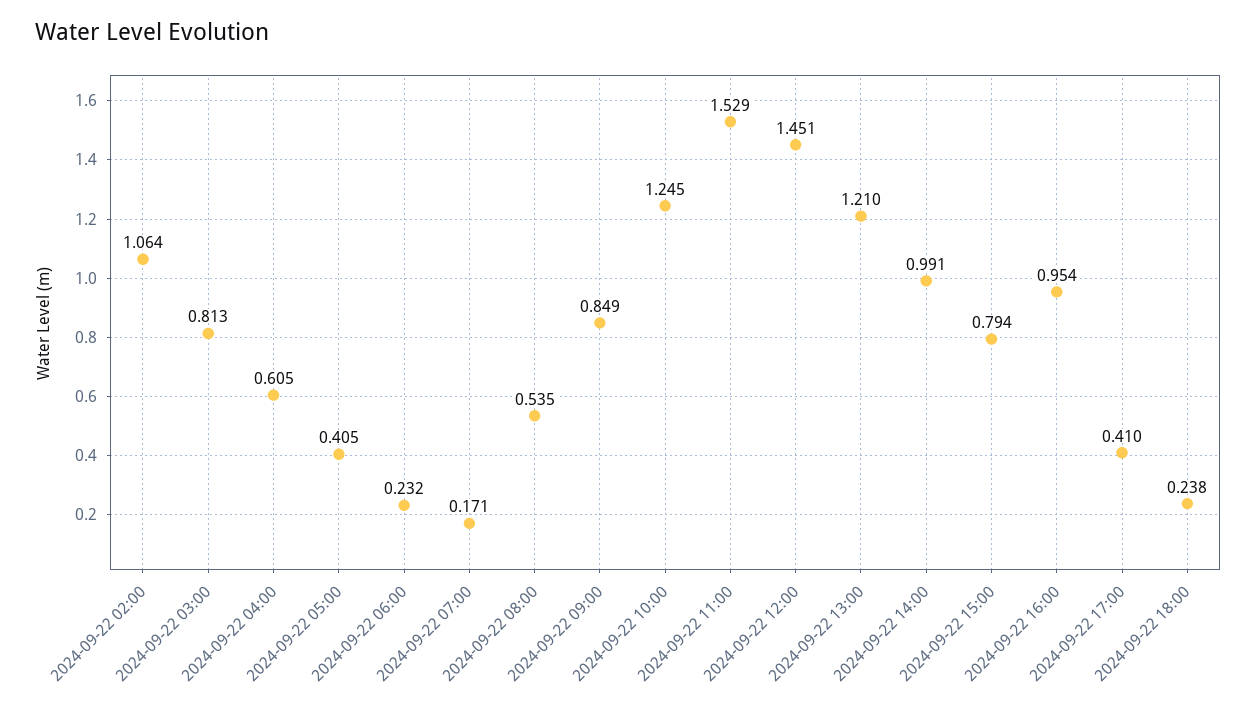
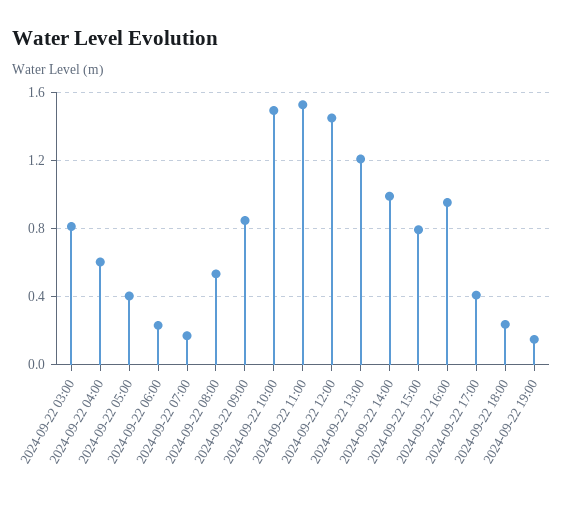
2024-09-22 02:00: 1.064 -> none
2024-09-22 10:00: 1.245 -> 1.5
2024-09-22 19:00: none -> 0.15

